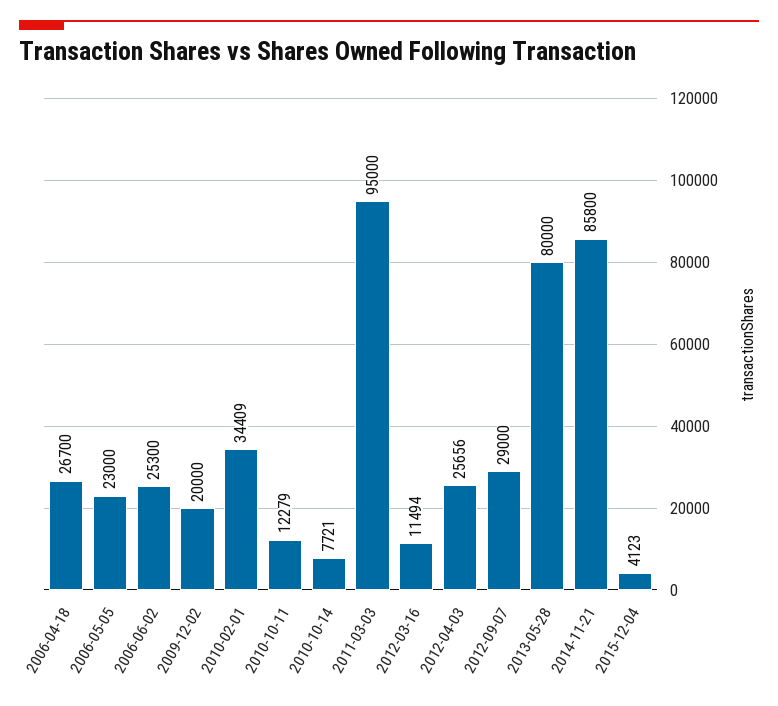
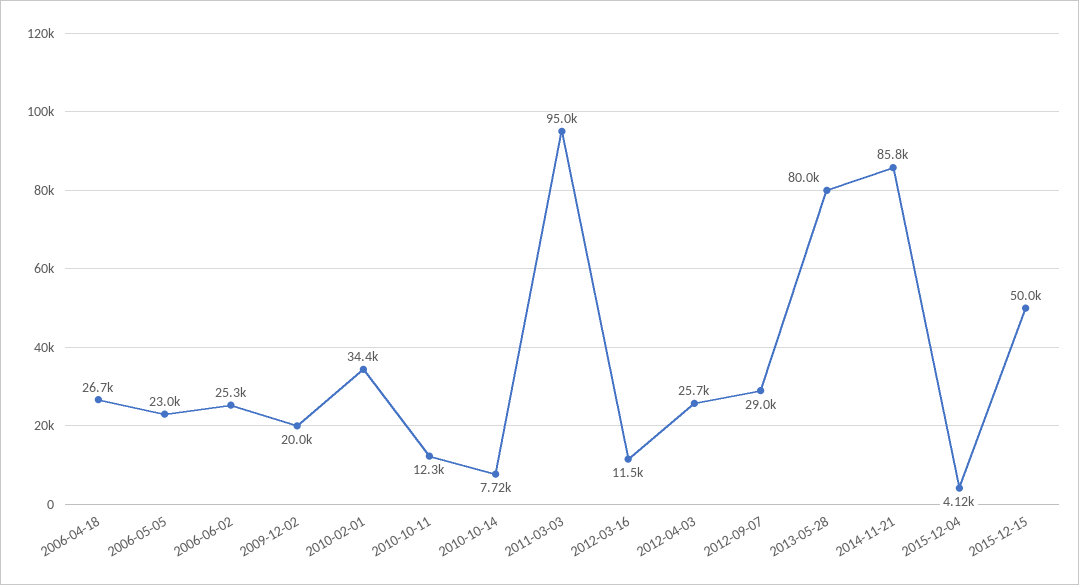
2015-12-15: none -> 50000

